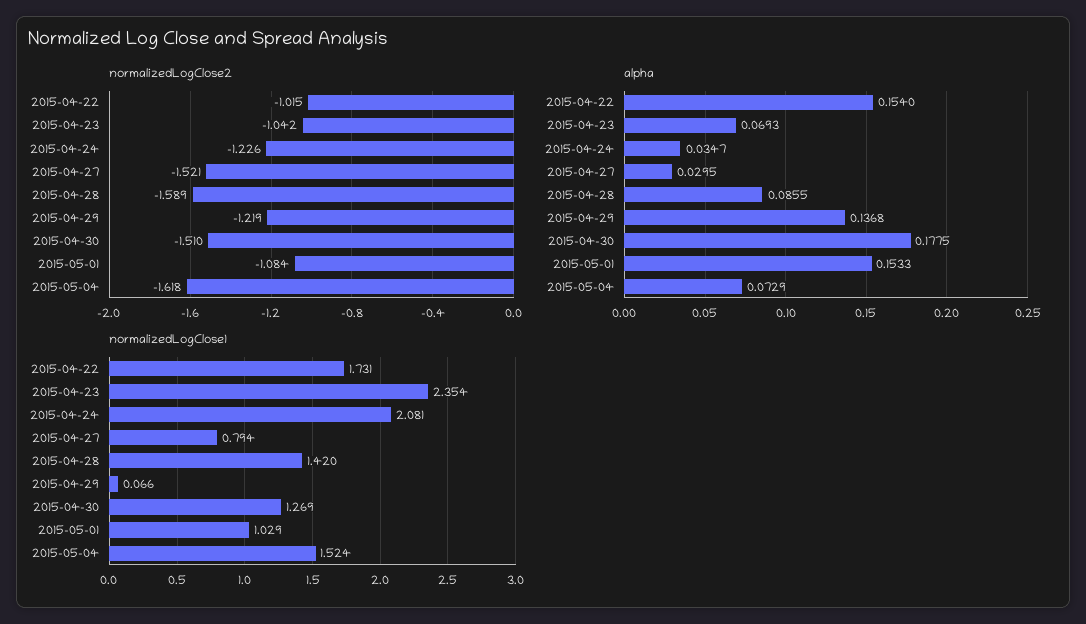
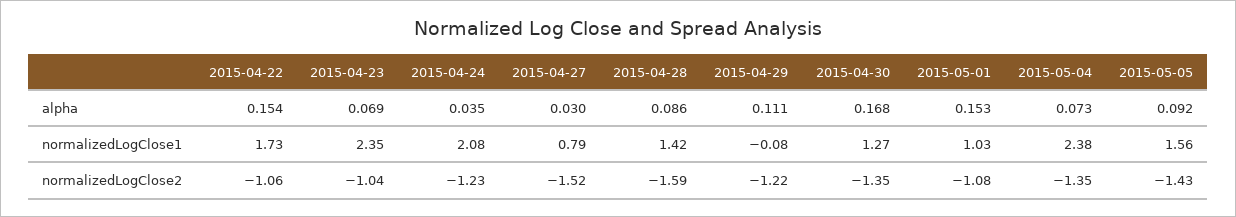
normalizedLogClose2, 2015-04-22: -1.015 -> -1.06
normalizedLogClose2, 2015-04-30: -1.51 -> -1.35
normalizedLogClose2, 2015-05-04: -1.618 -> -1.35
alpha, 2015-04-29: 0.1368 -> 0.111
alpha, 2015-04-30: 0.1775 -> 0.168
normalizedLogClose1, 2015-04-29: 0.066 -> -0.08
normalizedLogClose1, 2015-05-04: 1.524 -> 2.38
alpha, 2015-05-05: none -> 0.092
normalizedLogClose1, 2015-05-05: none -> 1.56
normalizedLogClose2, 2015-05-05: none -> -1.43

